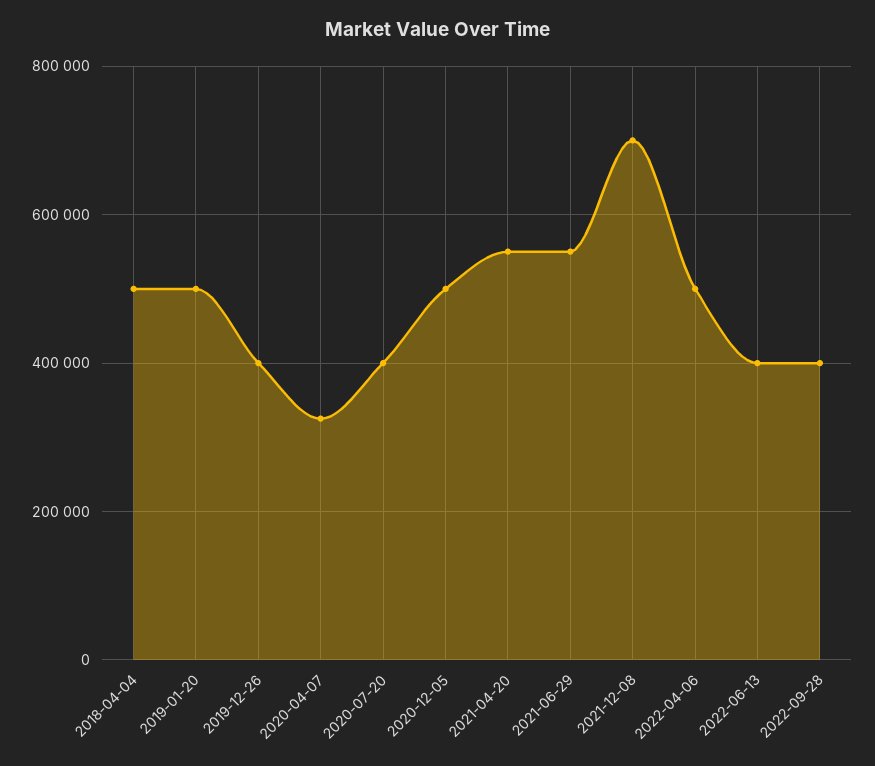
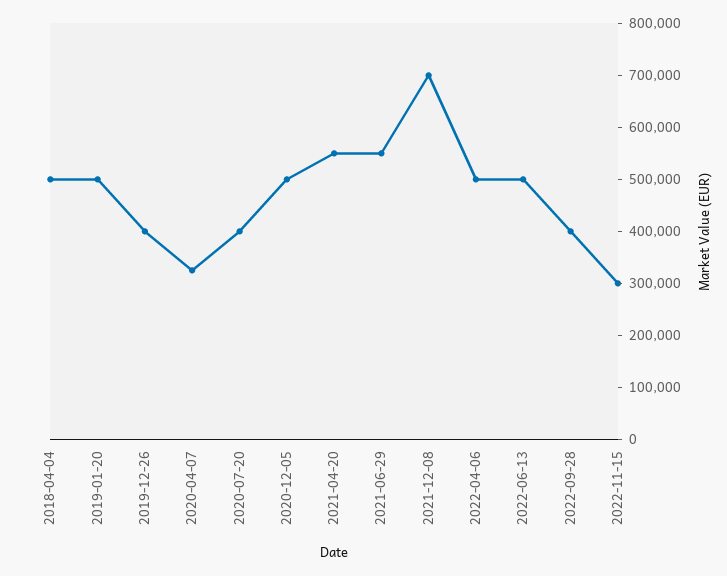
2022-06-13: 400000 -> 500000
2022-11-15: none -> 300000

